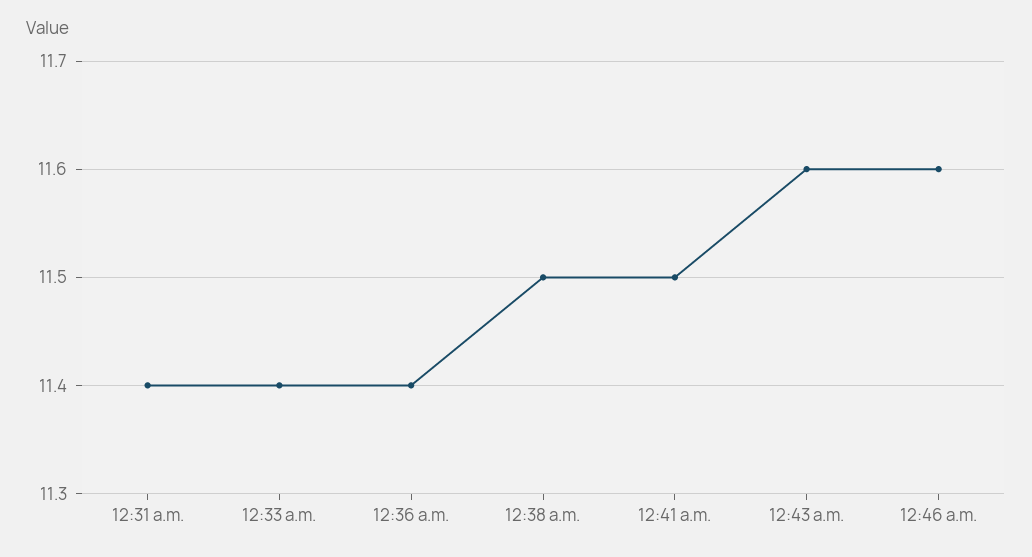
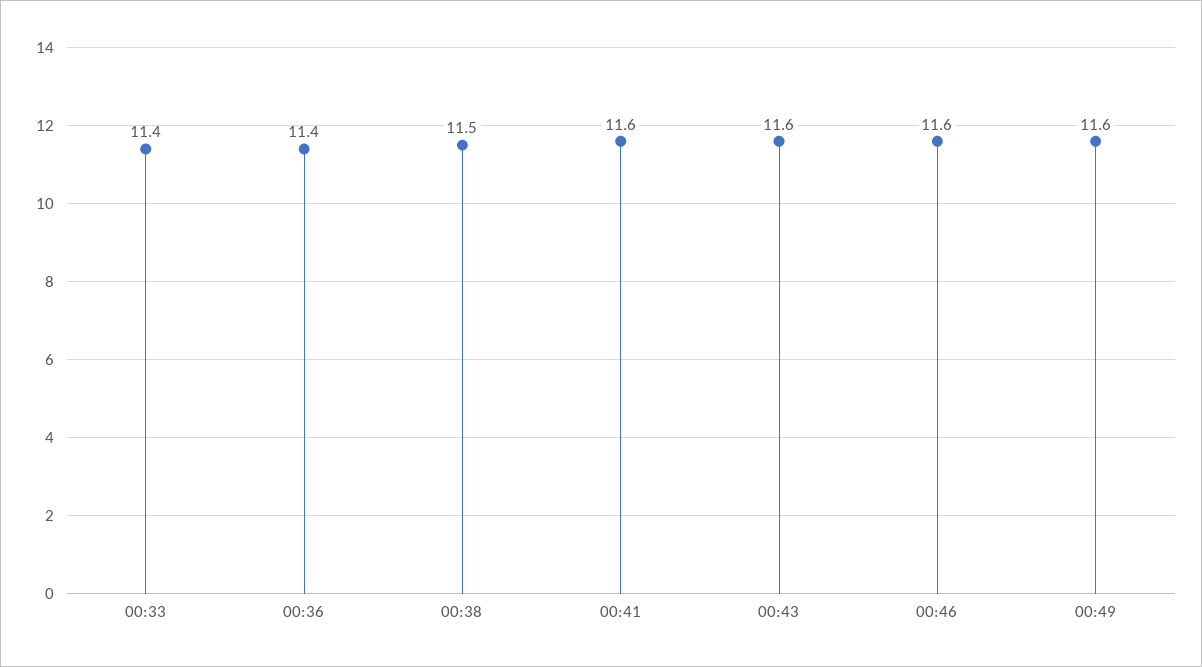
12:31 a.m.: 11.4 -> none
12:41 a.m.: 11.5 -> 11.6
00:49: none -> 11.6

